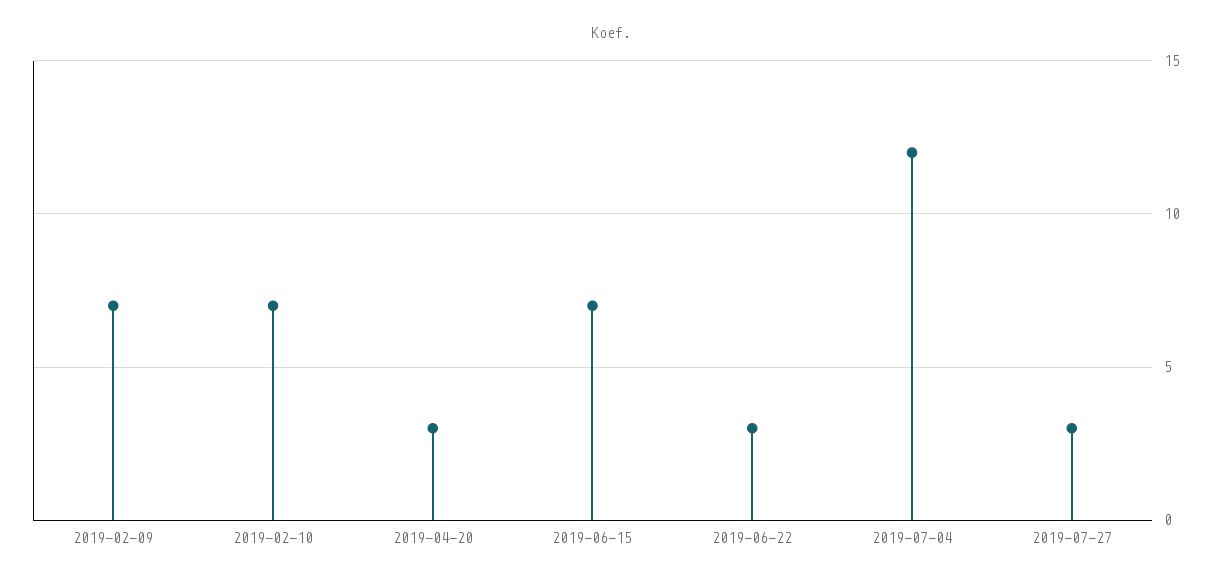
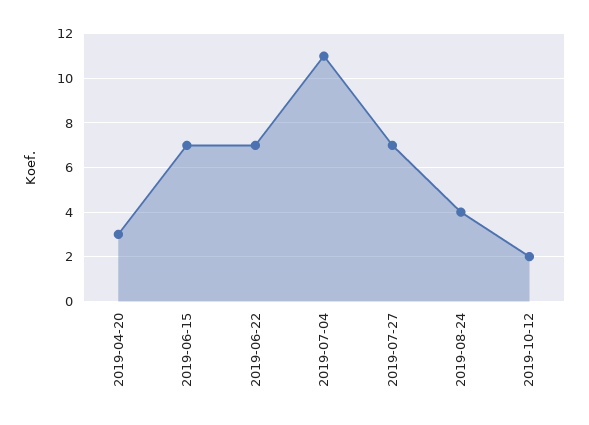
2019-02-09: 7 -> none
2019-02-10: 7 -> none
2019-06-22: 3 -> 7
2019-07-04: 12 -> 11
2019-07-27: 3 -> 7
2019-08-24: none -> 4
2019-10-12: none -> 2

